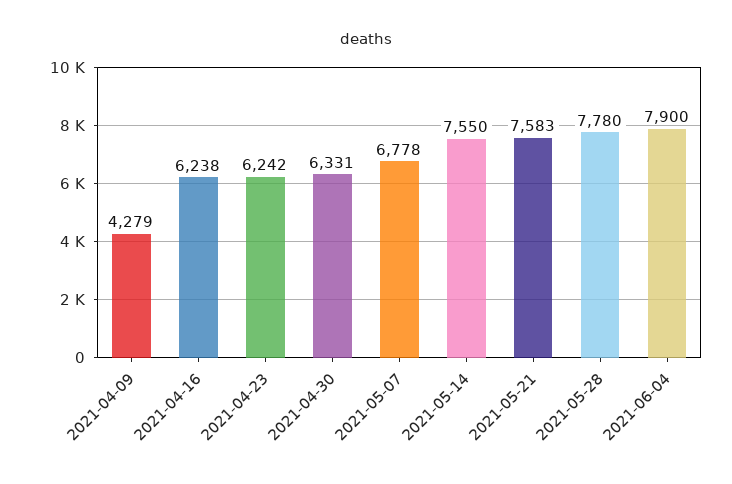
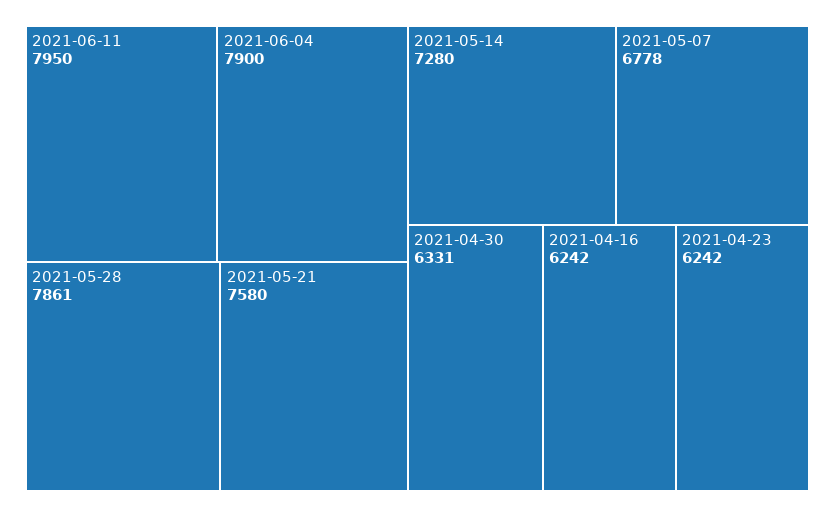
2021-04-09: 4279 -> none
2021-04-16: 6238 -> 6242
2021-05-14: 7550 -> 7280
2021-05-21: 7583 -> 7580
2021-05-28: 7780 -> 7861
2021-06-11: none -> 7950

